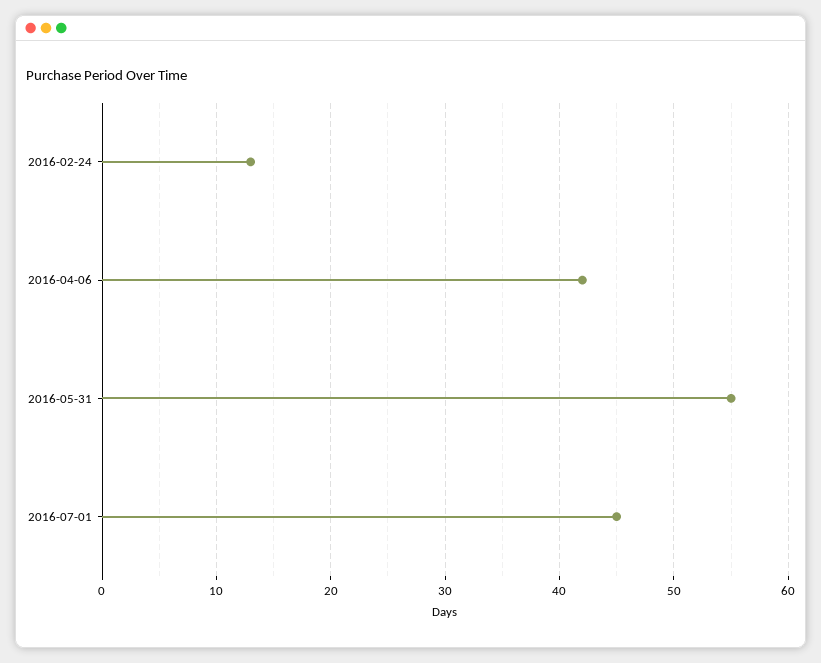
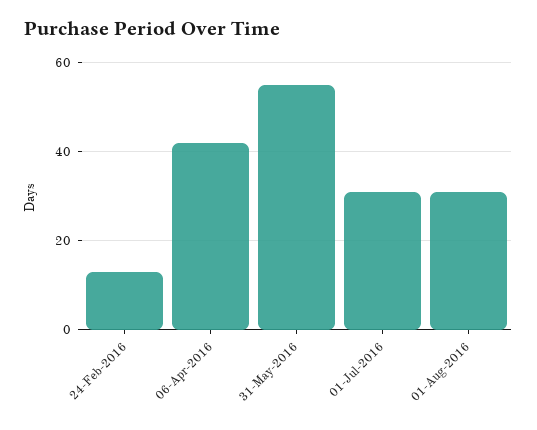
2016-07-01: 45 -> 30
01-Aug-2016: none -> 30

